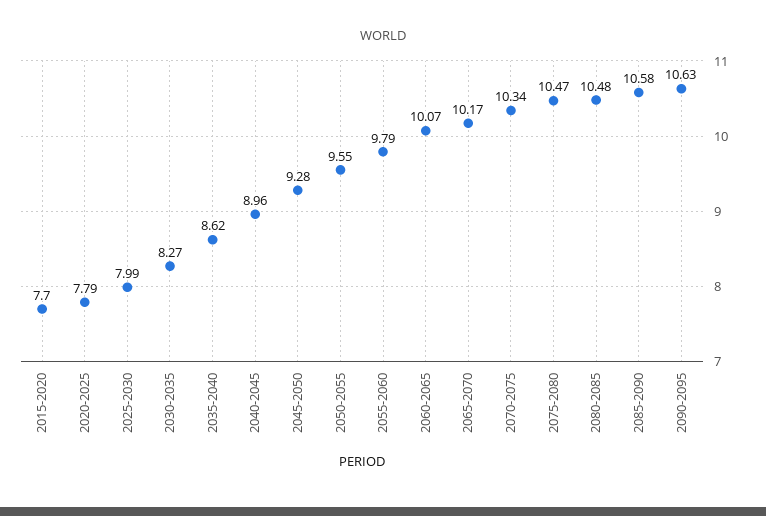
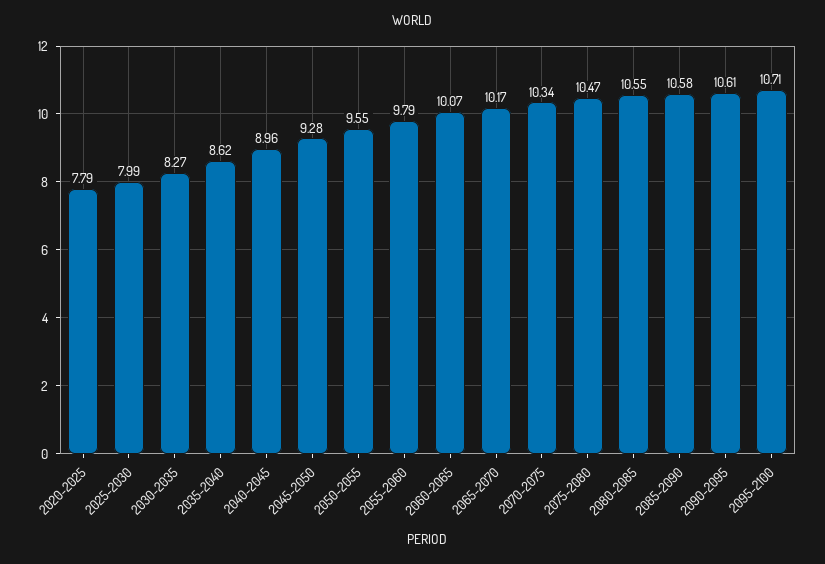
2015-2020: 7.7 -> none
2080-2085: 10.48 -> 10.55
2090-2095: 10.63 -> 10.61
2095-2100: none -> 10.71

